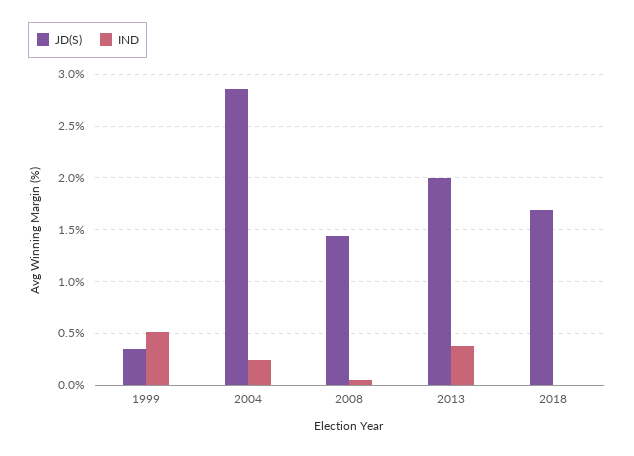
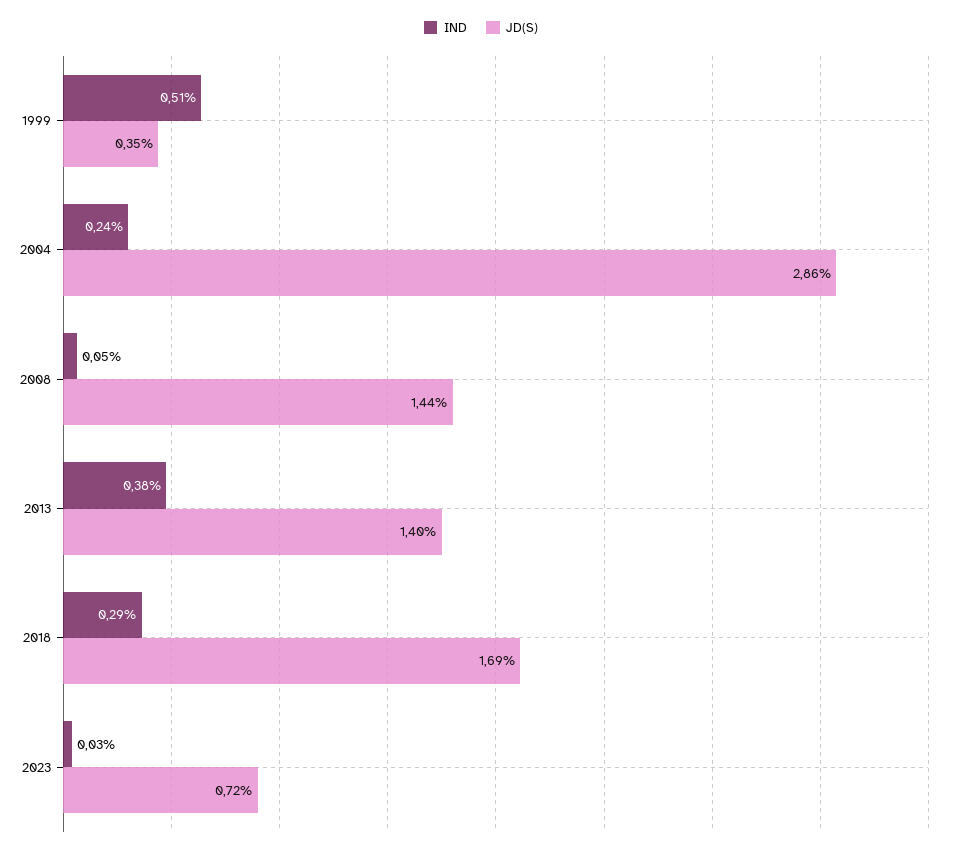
JD(S), 2013: 2 -> 1.4
IND, 2018: 0 -> 0.29
IND, 2023: none -> 0.03
JD(S), 2023: none -> 0.72

